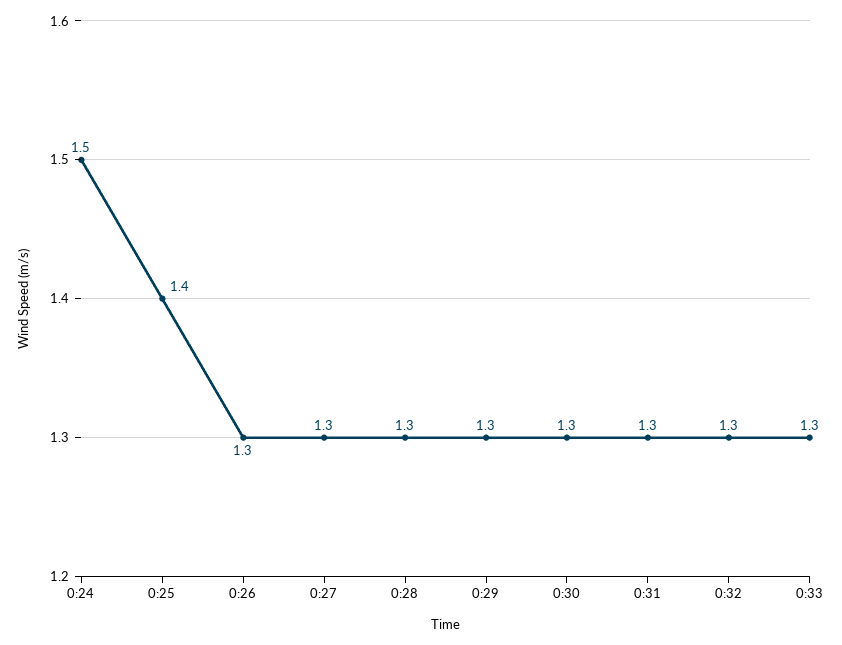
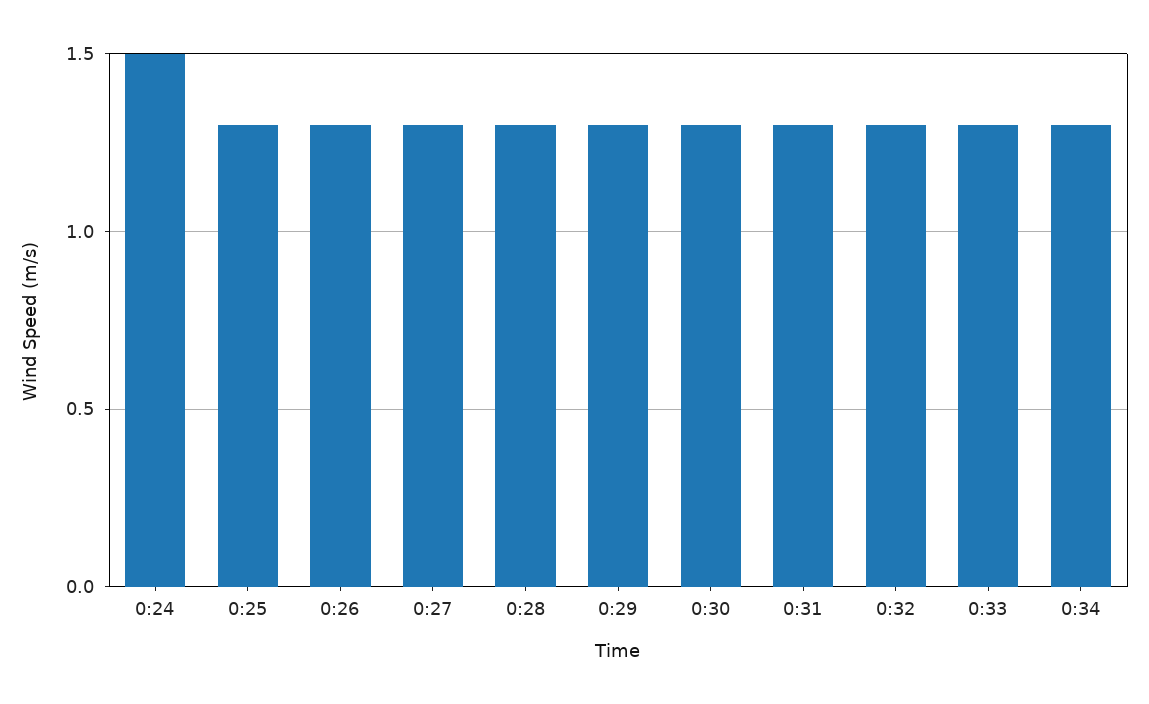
0:25: 1.4 -> 1.3
0:34: none -> 1.3

